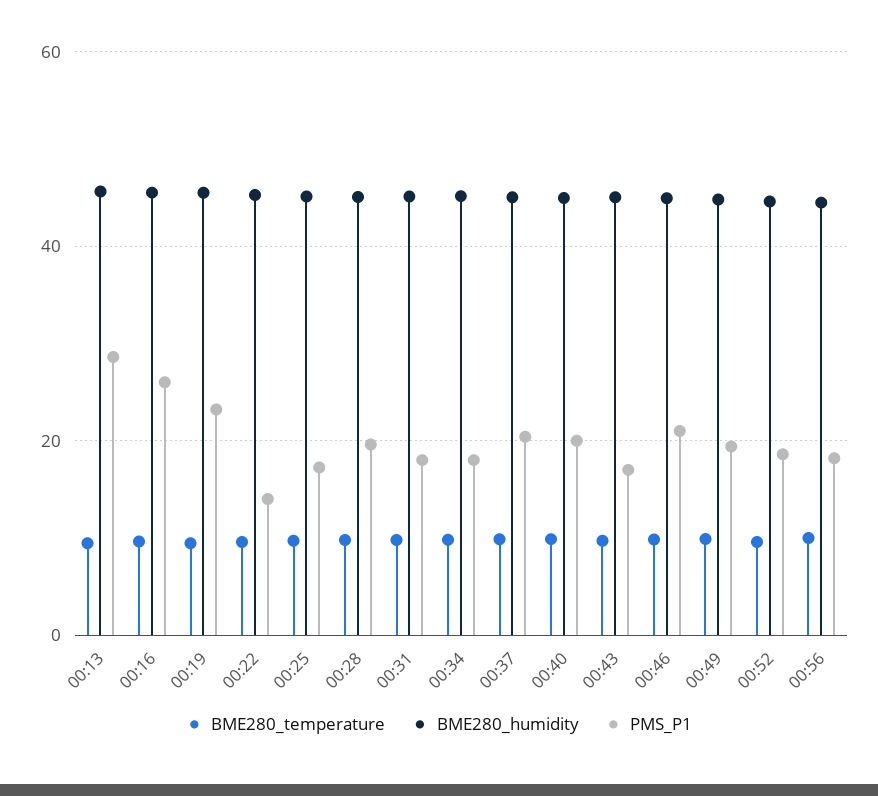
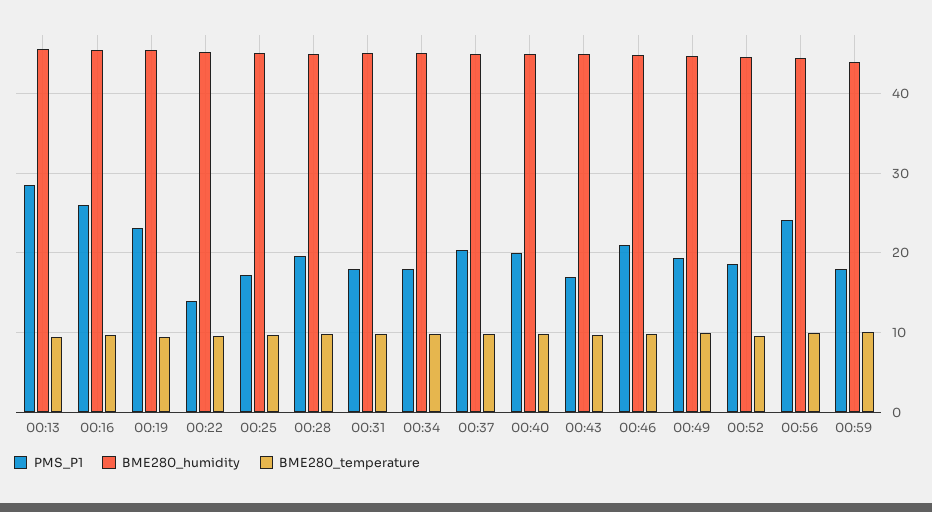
PMS_P1, 00:56: 18 -> 24
PMS_P1, 00:59: none -> 18
BME280_humidity, 00:59: none -> 44
BME280_temperature, 00:59: none -> 10

